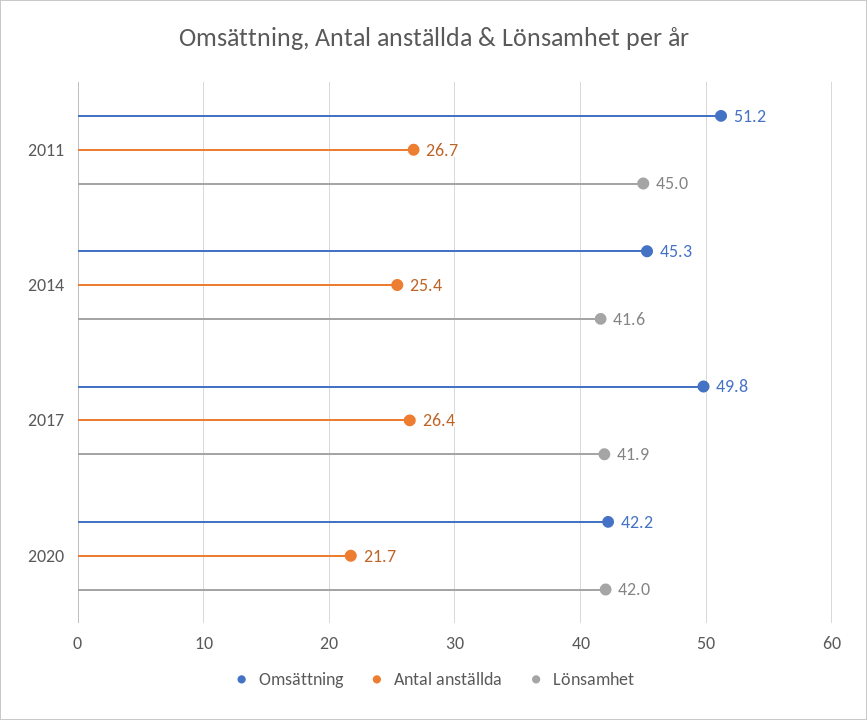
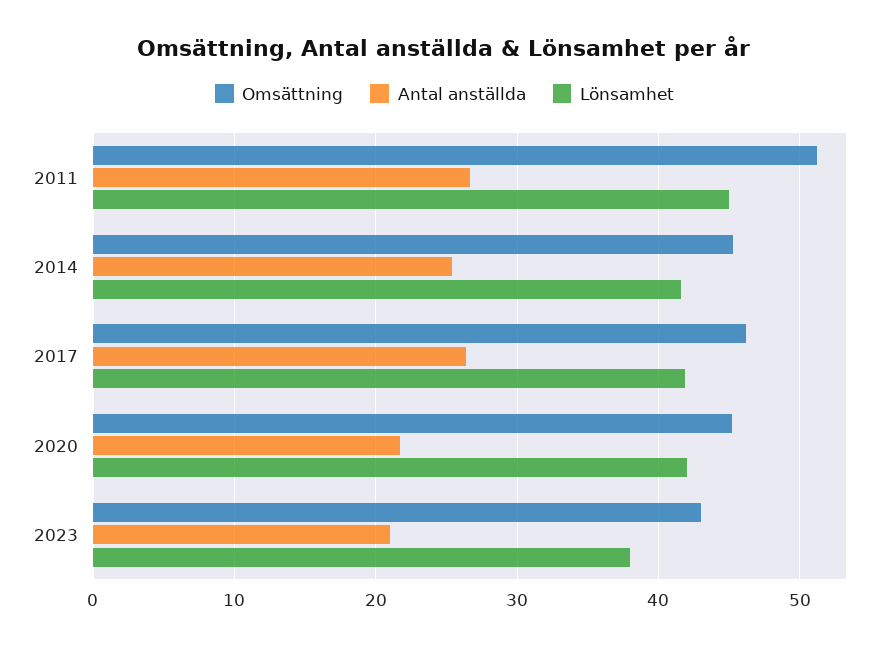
Omsättning, 2017: 49.8 -> 46
Omsättning, 2020: 42.2 -> 45
Omsättning, 2023: none -> 43
Antal anställda, 2023: none -> 21
Lönsamhet, 2023: none -> 38

